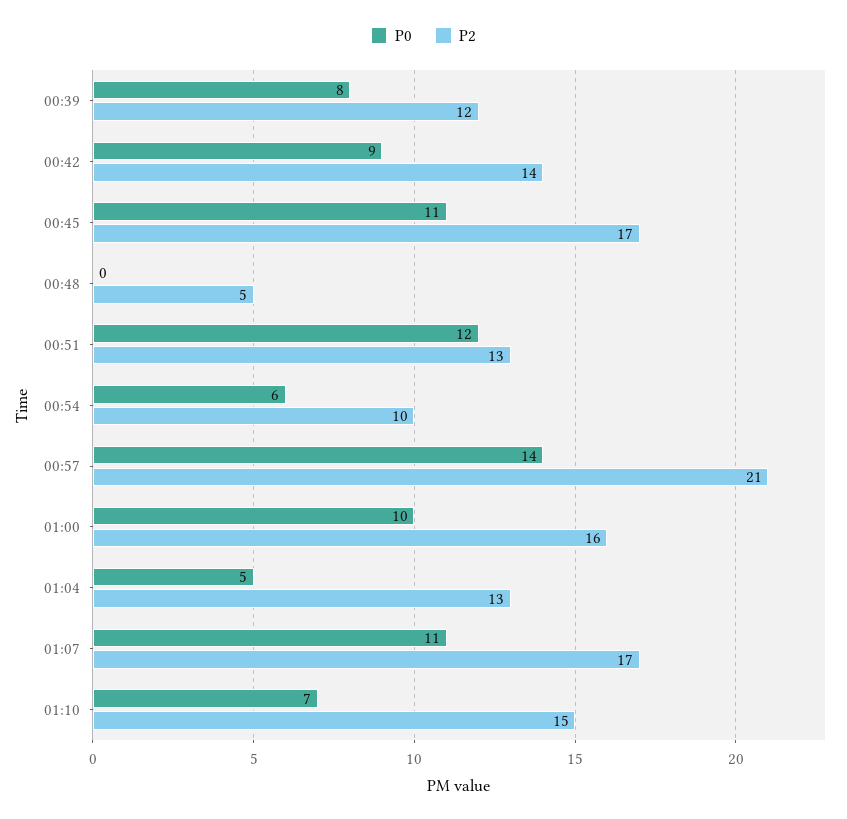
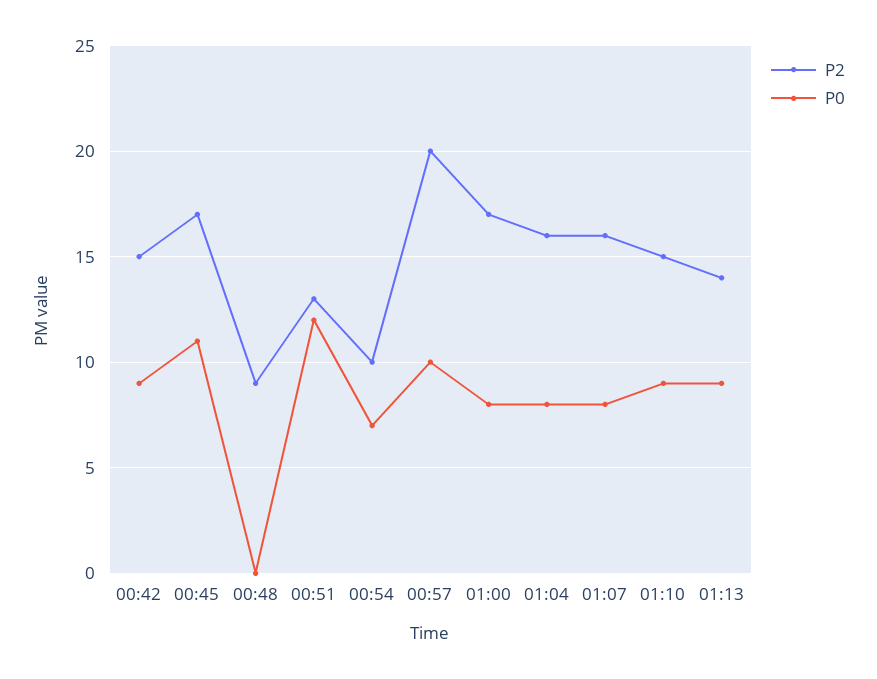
P0, 00:39: 8 -> none
P2, 00:39: 12 -> none
P2, 00:42: 14 -> 15
P2, 00:48: 5 -> 9
P0, 00:54: 6 -> 7
P0, 00:57: 14 -> 10
P2, 00:57: 21 -> 20
P0, 01:00: 10 -> 8
P2, 01:00: 16 -> 17
P0, 01:04: 5 -> 8
P2, 01:04: 13 -> 16
P0, 01:07: 11 -> 8
P2, 01:07: 17 -> 16
P0, 01:10: 7 -> 9
P2, 01:13: none -> 14
P0, 01:13: none -> 9

